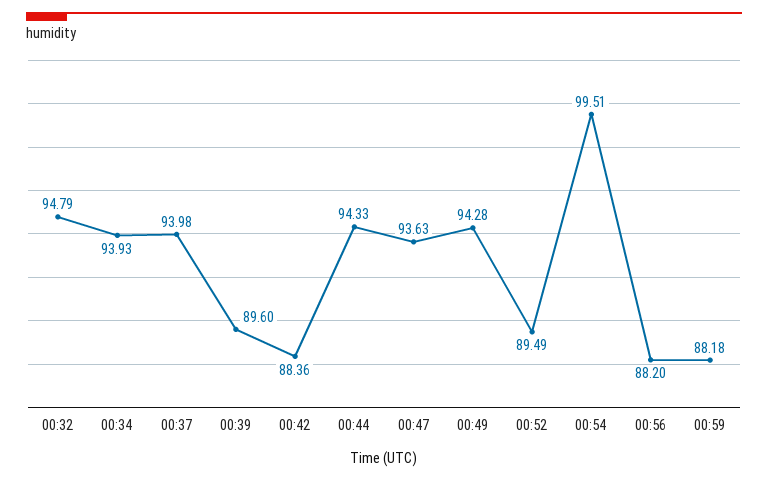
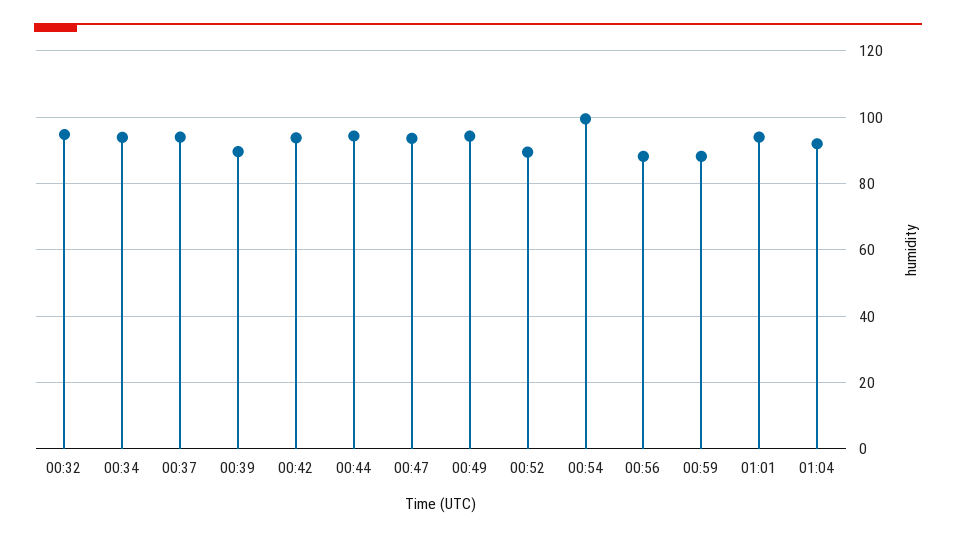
00:42: 88.36 -> 94
01:01: none -> 94
01:04: none -> 92

